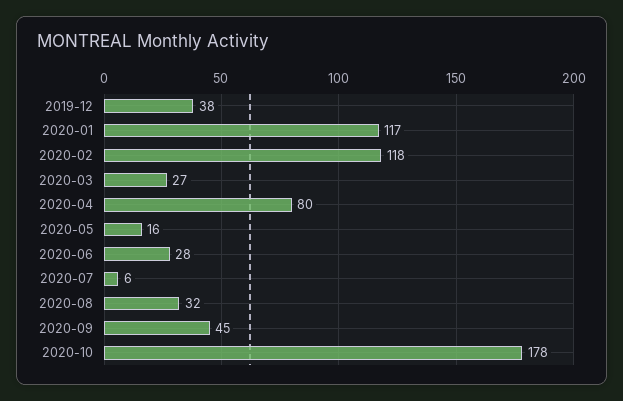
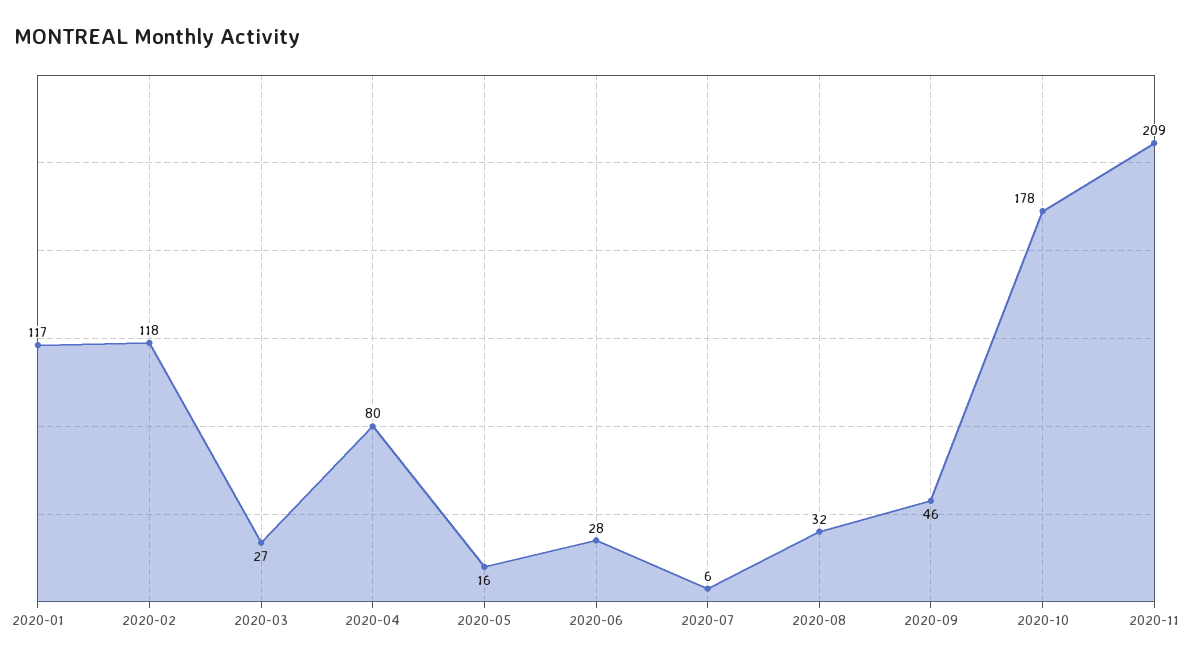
2019-12: 38 -> none
2020-09: 45 -> 46
2020-11: none -> 209

